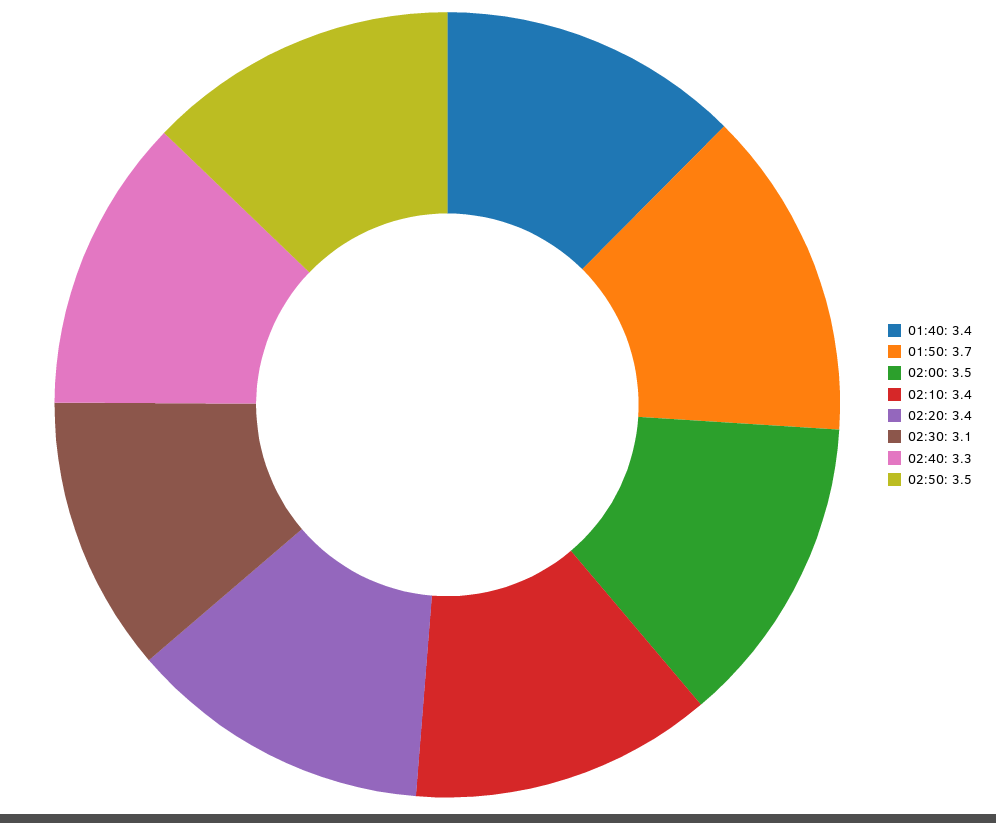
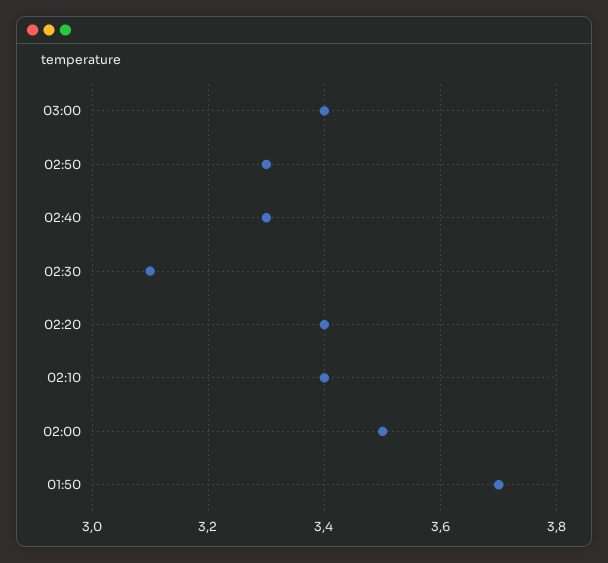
01:40: 3.4 -> none
02:50: 3.5 -> 3.3
03:00: none -> 3.4

